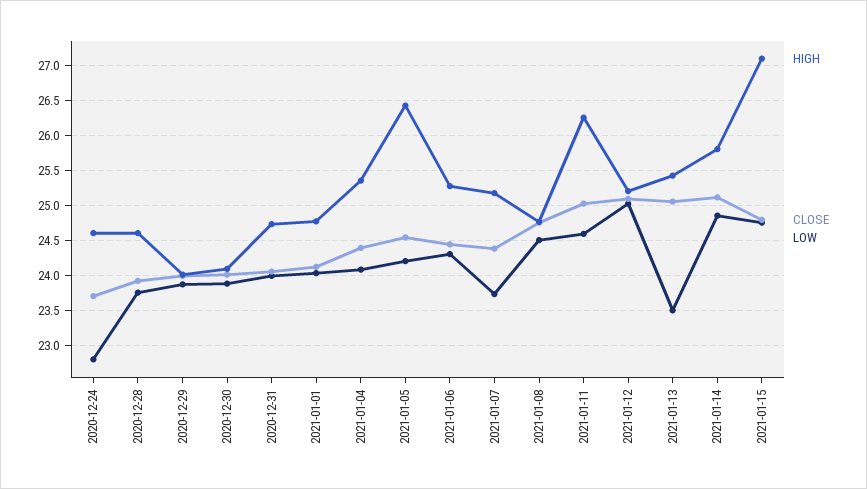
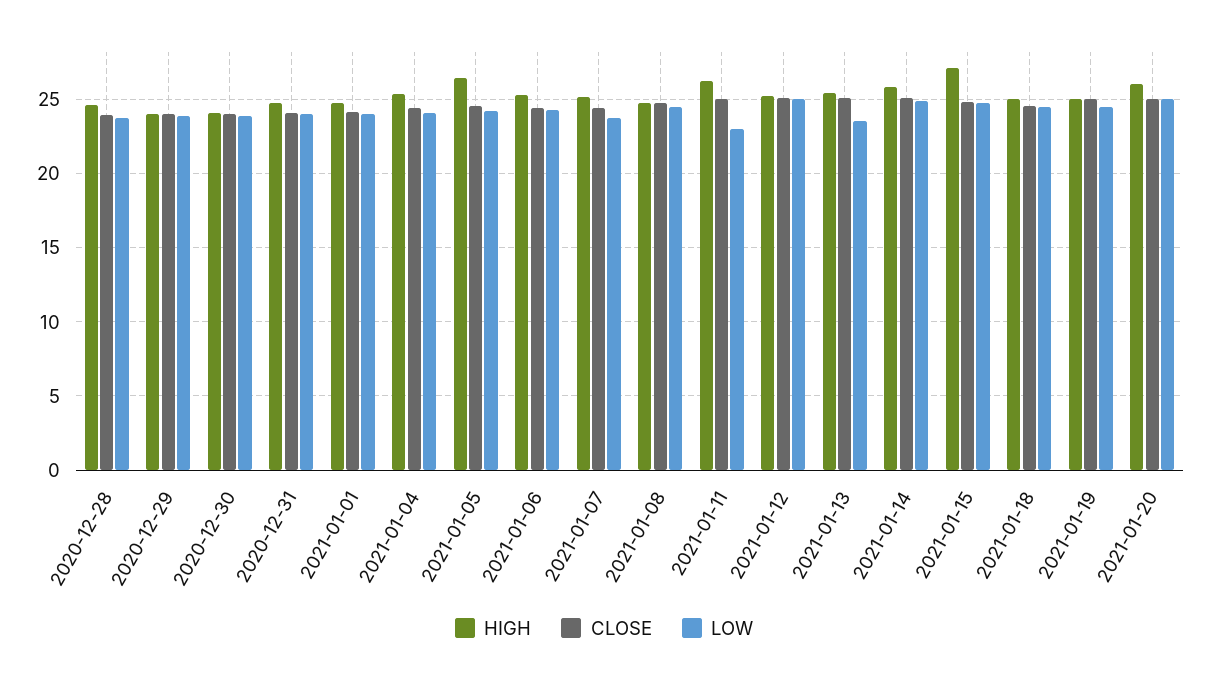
HIGH, 2020-12-24: 24.6 -> none
CLOSE, 2020-12-24: 23.7 -> none
LOW, 2020-12-24: 22.8 -> none
LOW, 2021-01-11: 24.6 -> 23
HIGH, 2021-01-18: none -> 25
CLOSE, 2021-01-18: none -> 24.5
LOW, 2021-01-18: none -> 24.5
HIGH, 2021-01-19: none -> 25
CLOSE, 2021-01-19: none -> 25
LOW, 2021-01-19: none -> 24.5
HIGH, 2021-01-20: none -> 26
CLOSE, 2021-01-20: none -> 25
LOW, 2021-01-20: none -> 25

